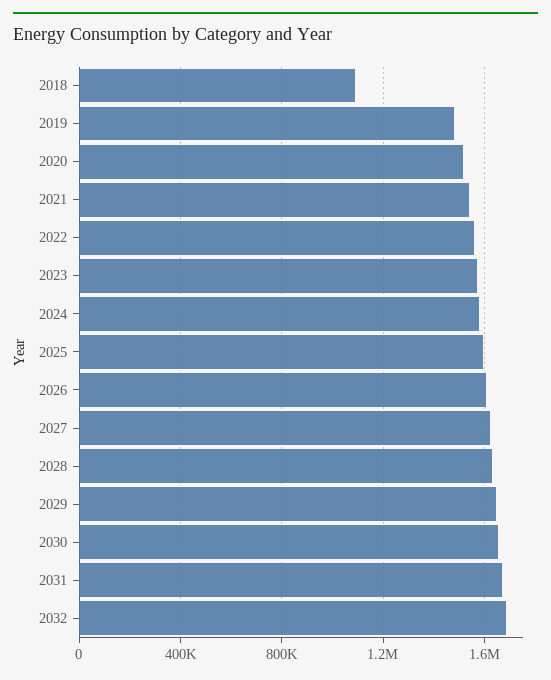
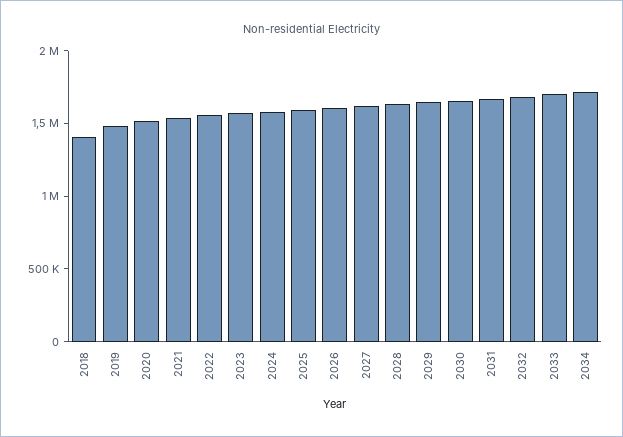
2018: 1100000 -> 1400000
2033: none -> 1700000
2034: none -> 1700000

